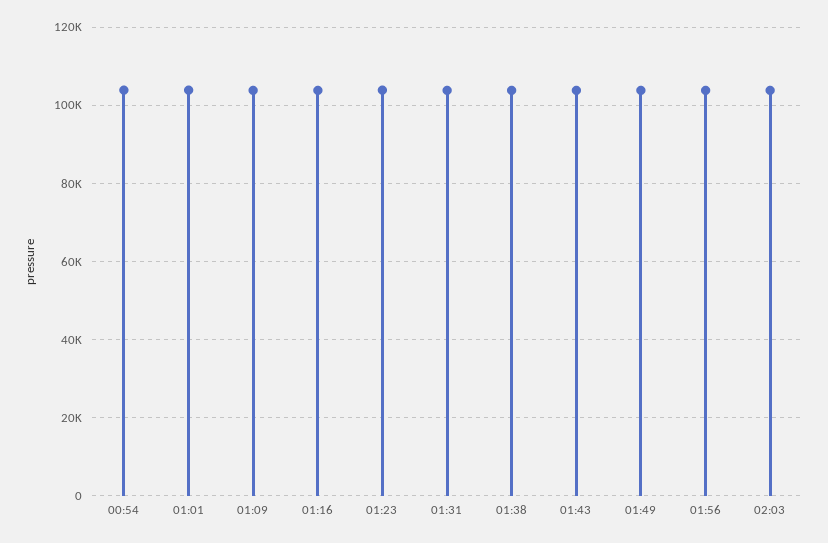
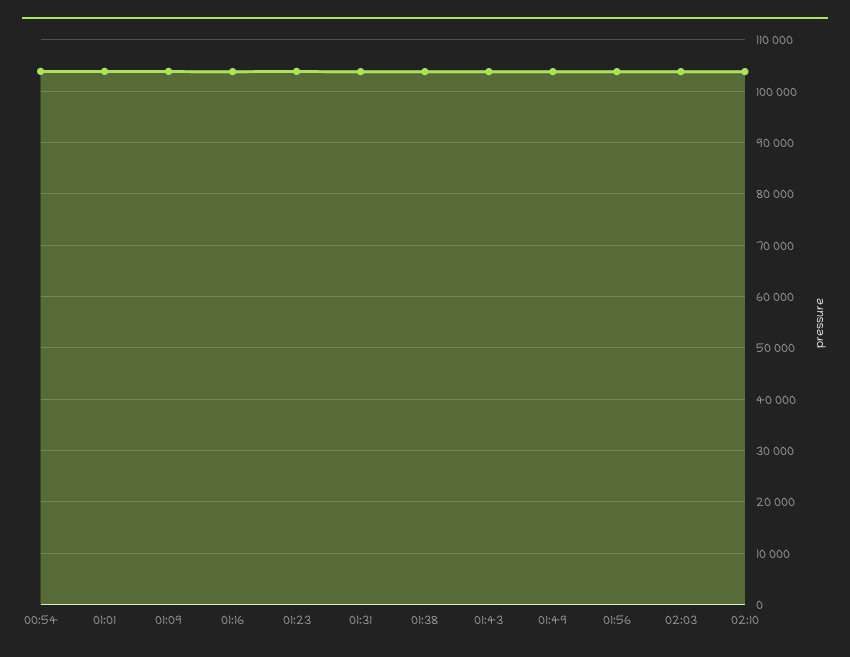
02:10: none -> 104000

